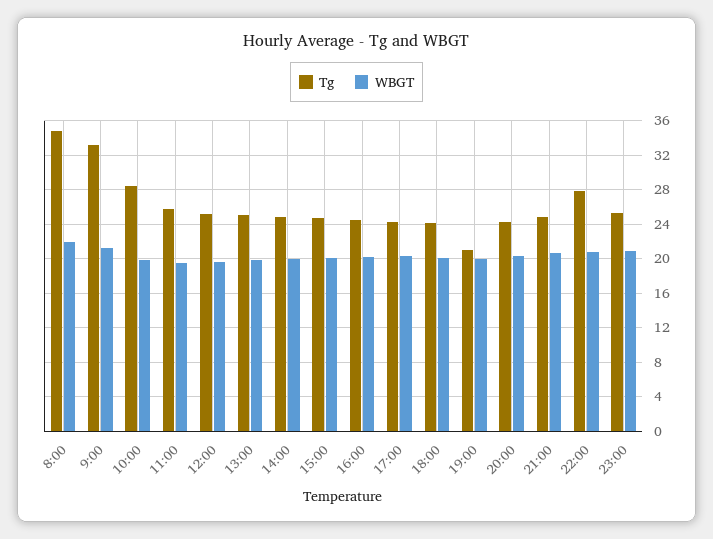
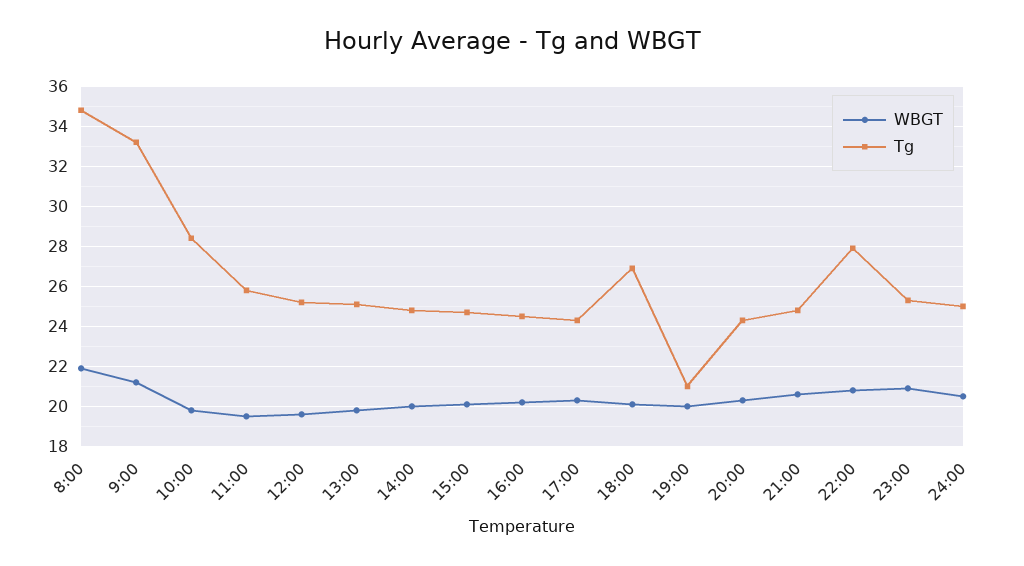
Tg, 18:00: 24 -> 27
WBGT, 24:00: none -> 20.5
Tg, 24:00: none -> 25

